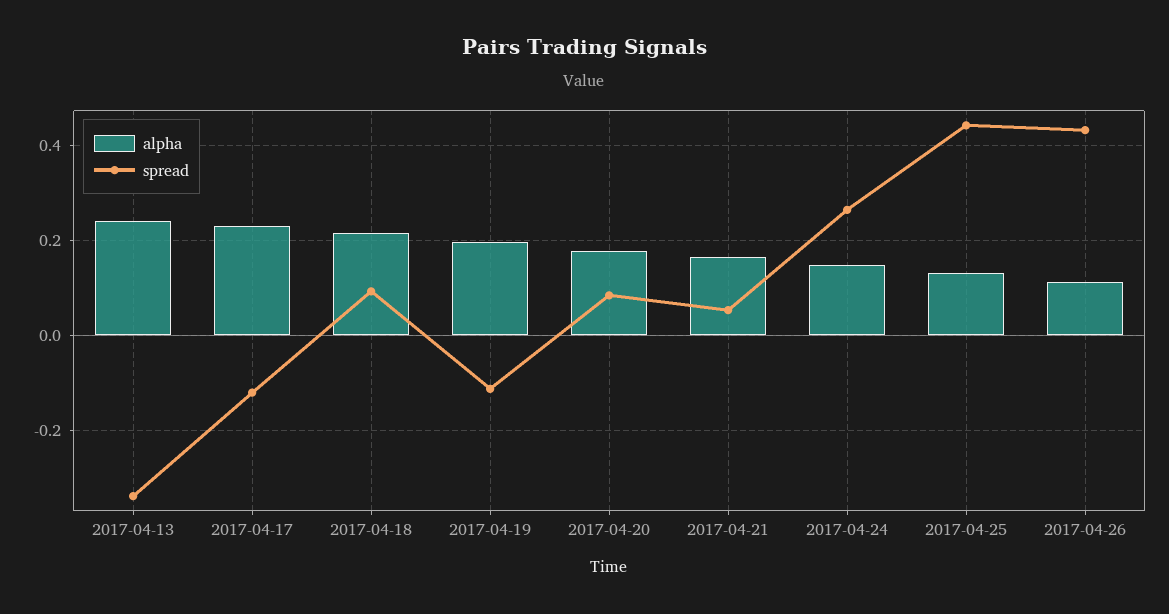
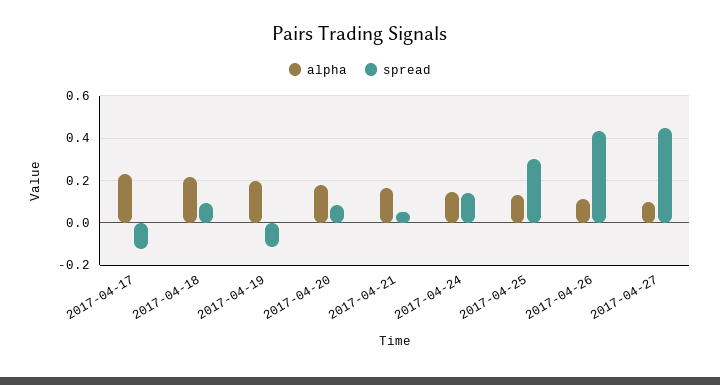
alpha, 2017-04-13: 0.24 -> none
spread, 2017-04-13: -0.34 -> none
spread, 2017-04-24: 0.26 -> 0.15
spread, 2017-04-25: 0.44 -> 0.3
alpha, 2017-04-27: none -> 0.1
spread, 2017-04-27: none -> 0.45

